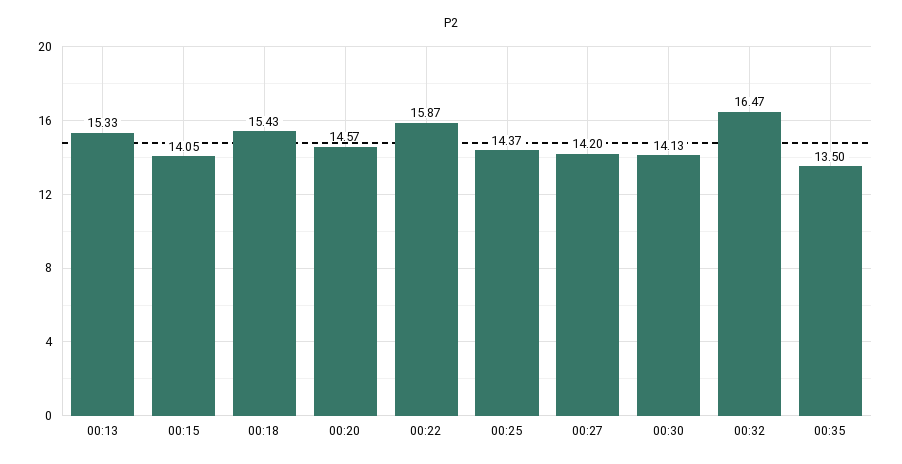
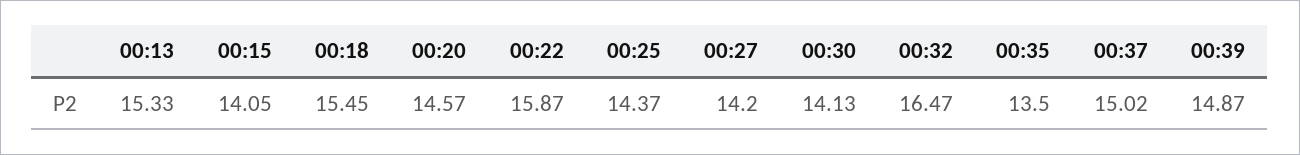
00:18: 15.43 -> 15.45
00:37: none -> 15.02
00:39: none -> 14.87

